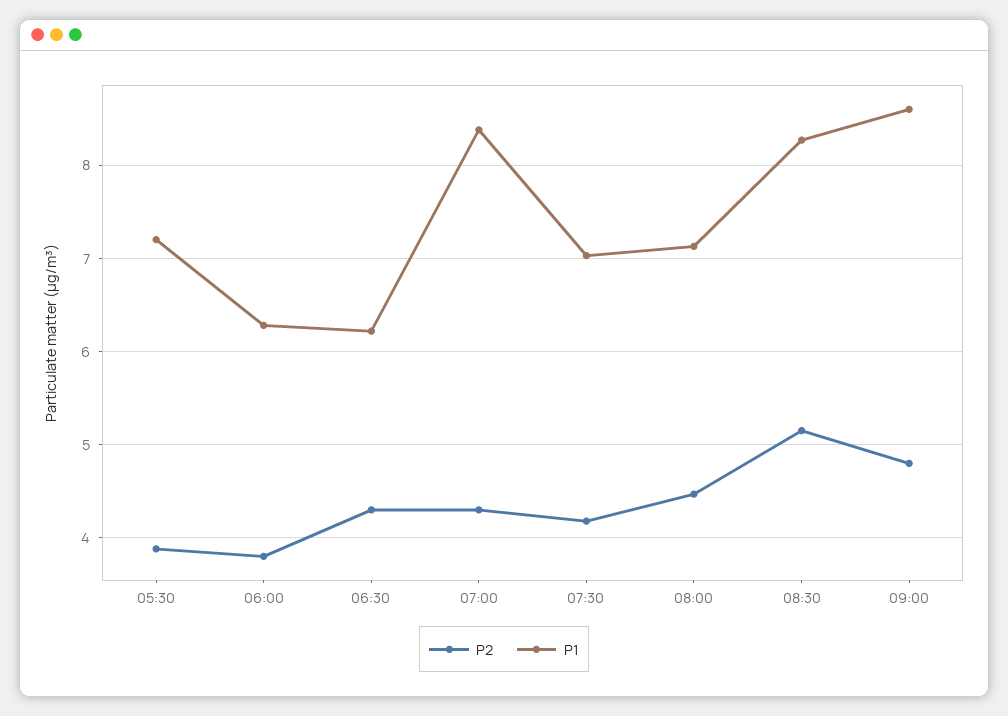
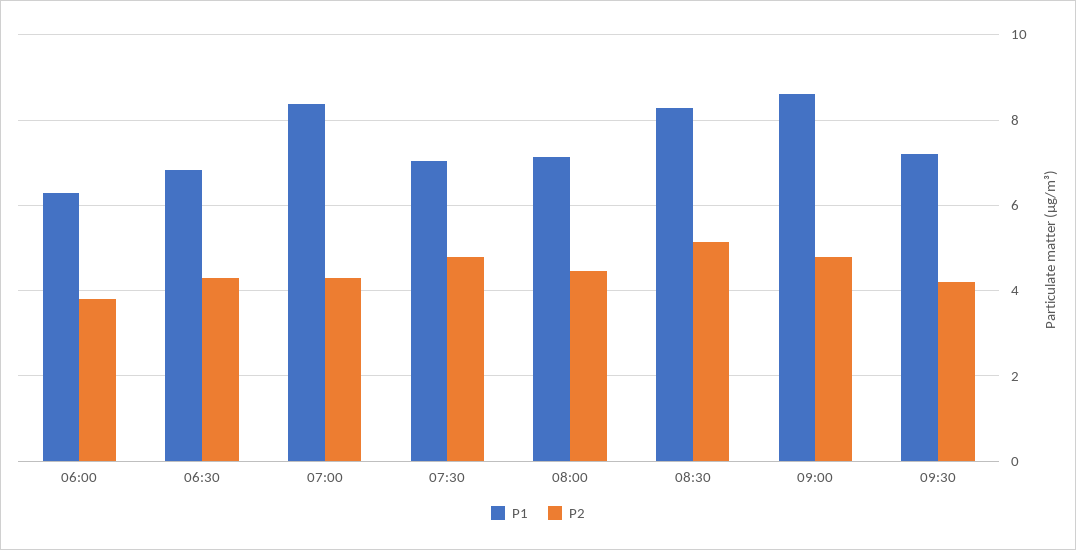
P2, 05:30: 3.9 -> none
P1, 05:30: 7.2 -> none
P1, 06:30: 6.2 -> 6.8
P2, 07:30: 4.2 -> 4.8
P1, 09:30: none -> 7.2
P2, 09:30: none -> 4.2

